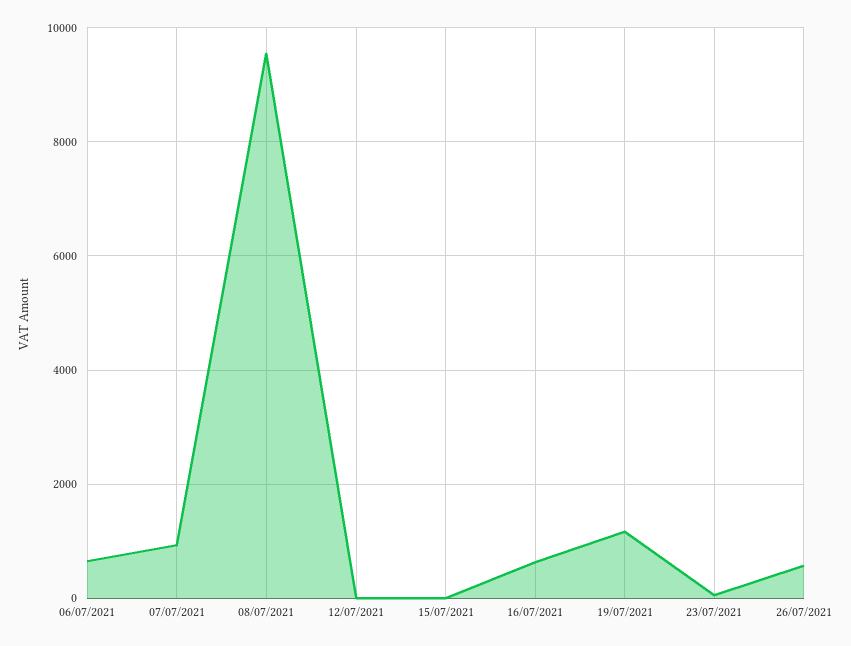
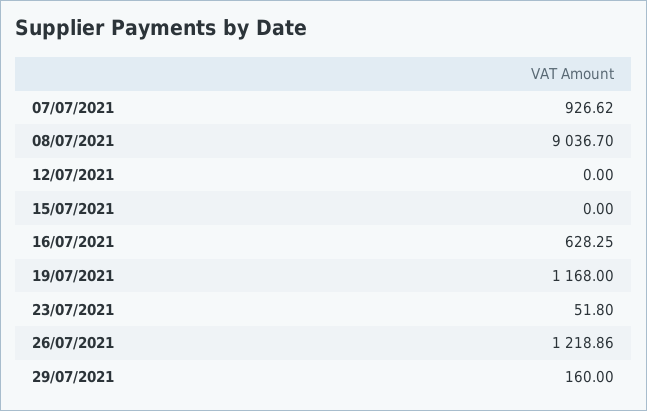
06/07/2021: 600 -> none
08/07/2021: 9600 -> 9036.7
26/07/2021: 600 -> 1218.86
29/07/2021: none -> 160

